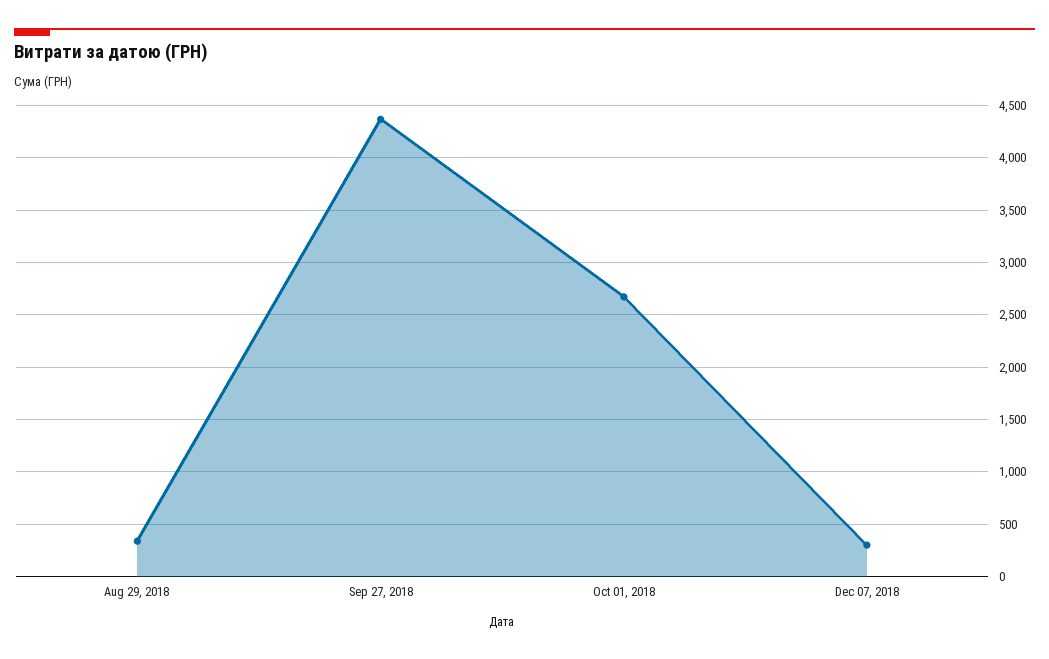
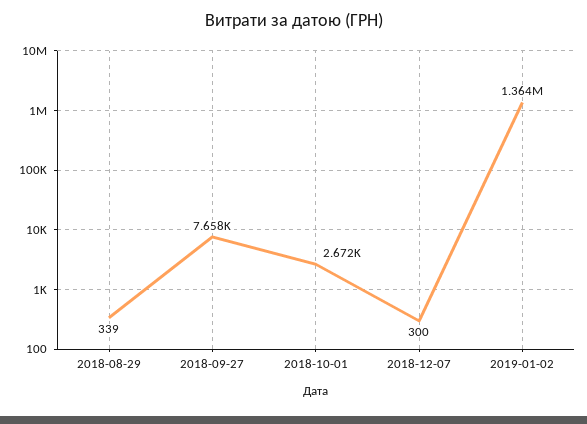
Sep 27, 2018: 4400 -> 7658
2019-01-02: none -> 1364000

